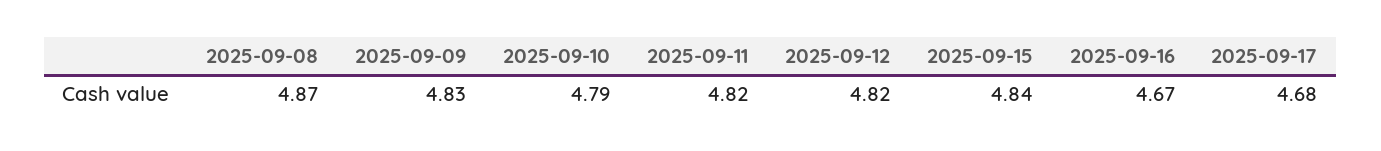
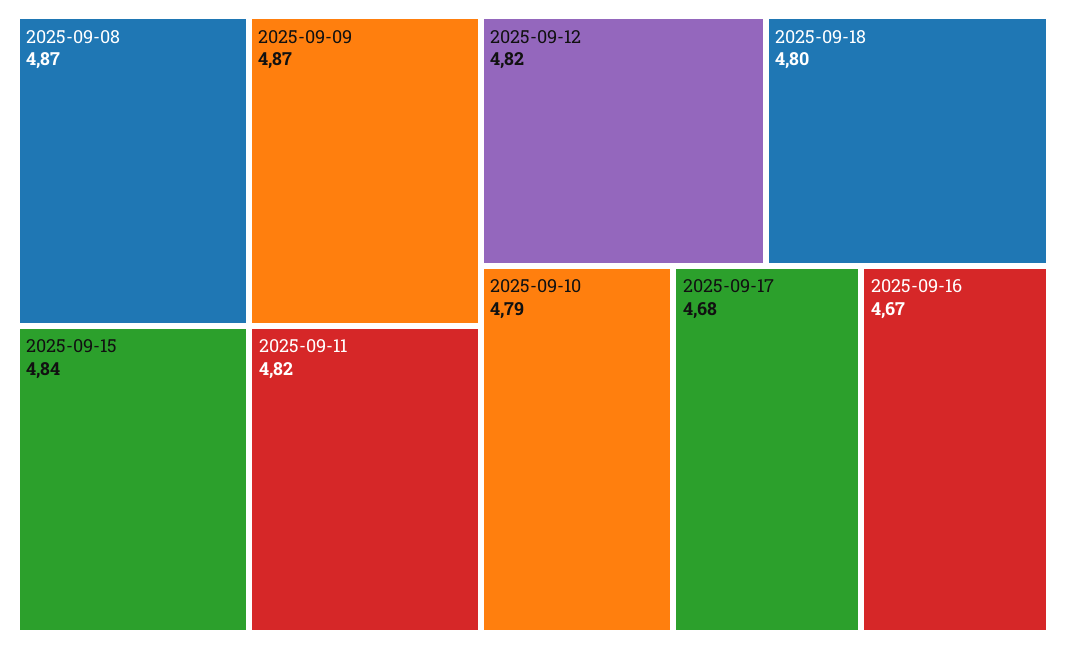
2025-09-09: 4.83 -> 4.87
2025-09-18: none -> 4.8

